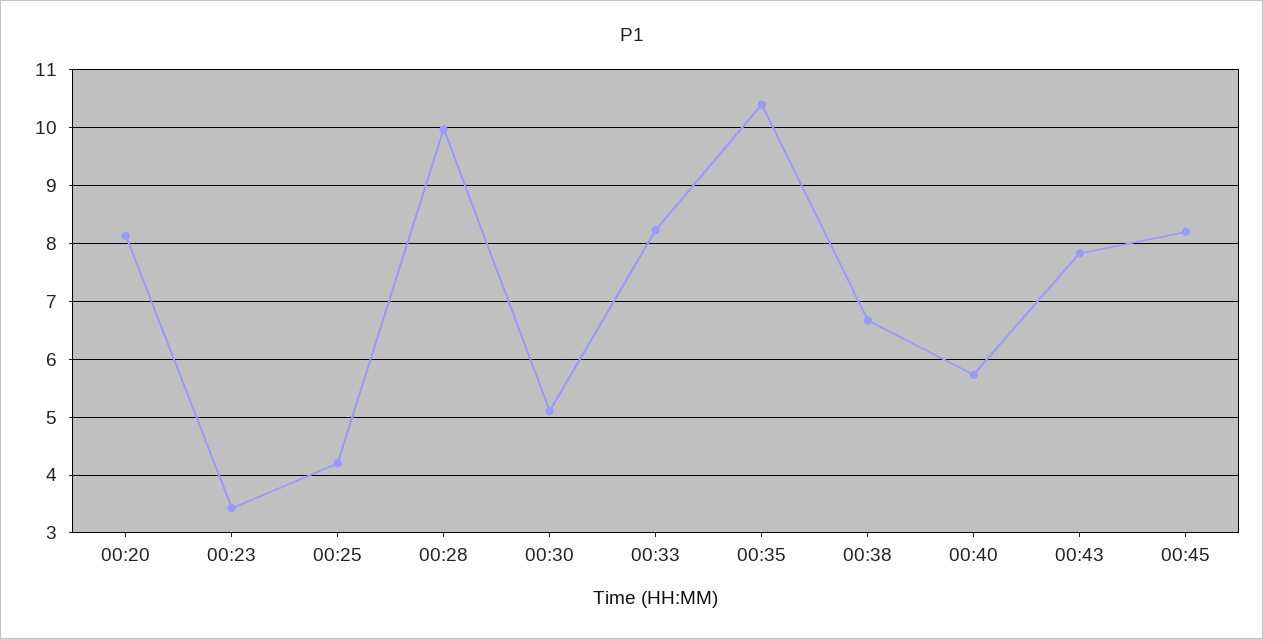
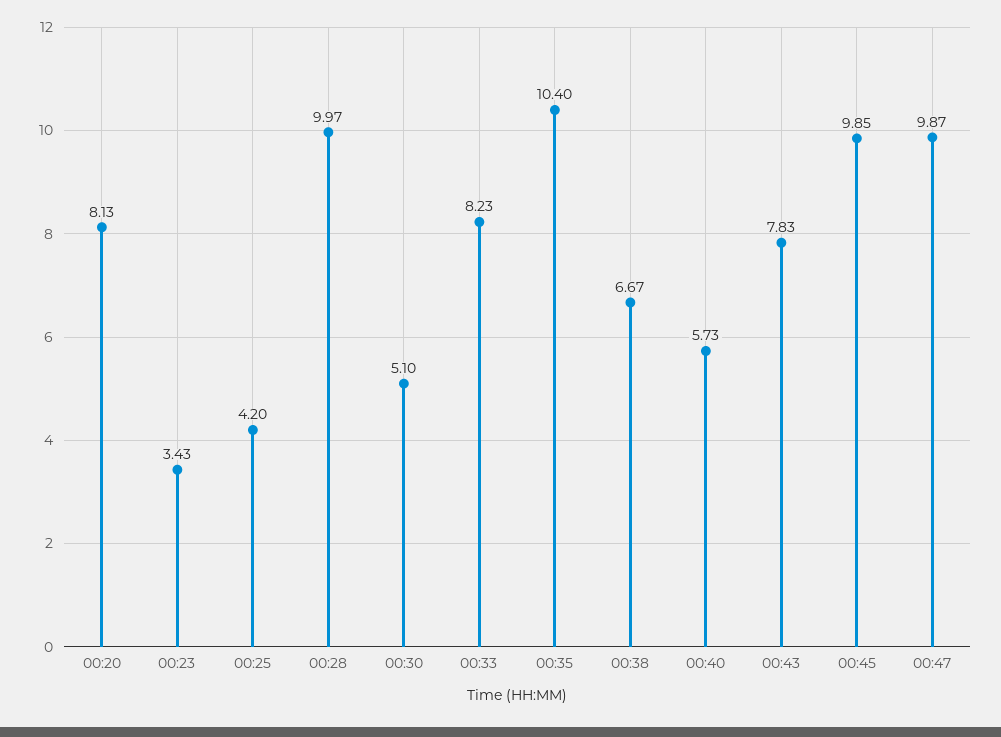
00:45: 8.2 -> 9.85
00:47: none -> 9.87

